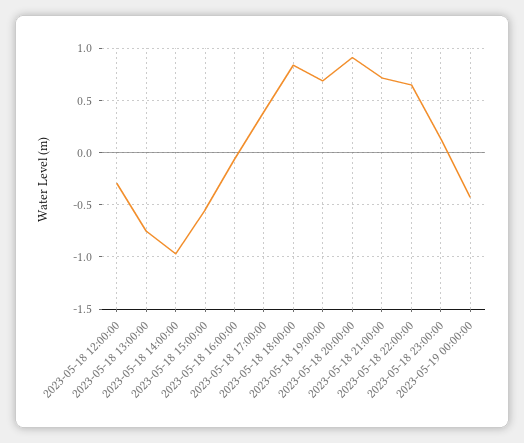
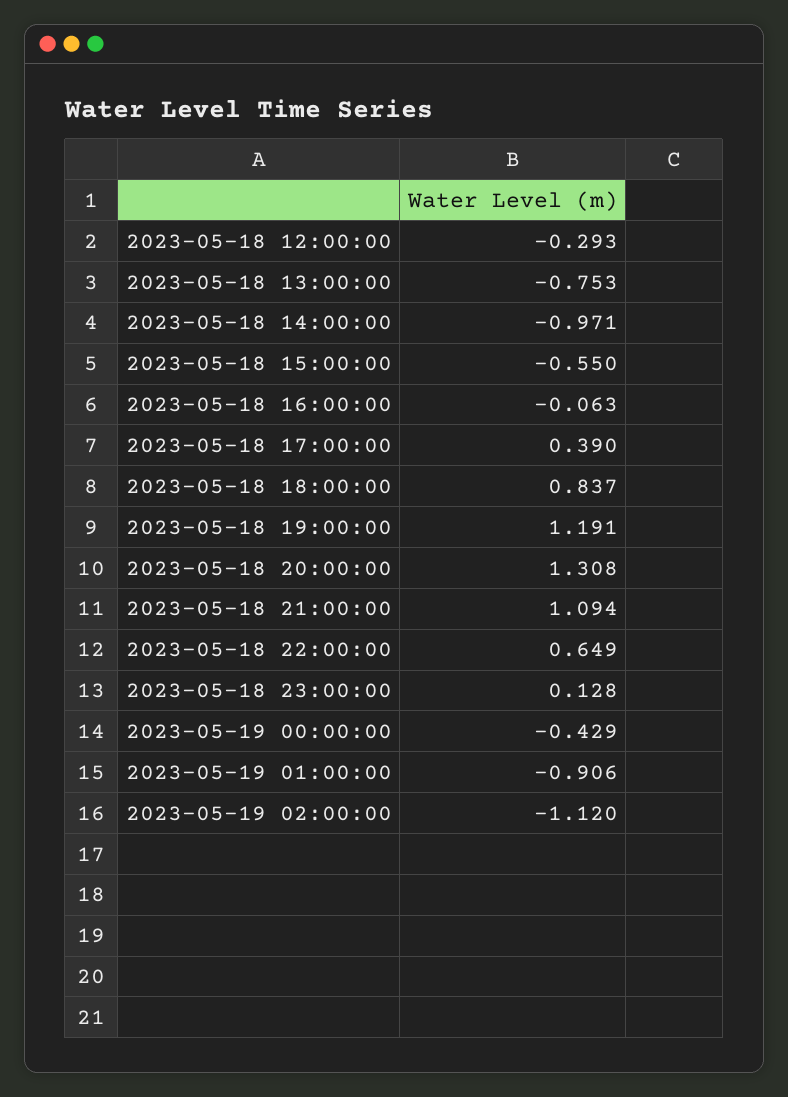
2023-05-18 19:00:00: 0.7 -> 1.191
2023-05-18 20:00:00: 0.9 -> 1.308
2023-05-18 21:00:00: 0.7 -> 1.094
2023-05-19 01:00:00: none -> -0.906
2023-05-19 02:00:00: none -> -1.12

